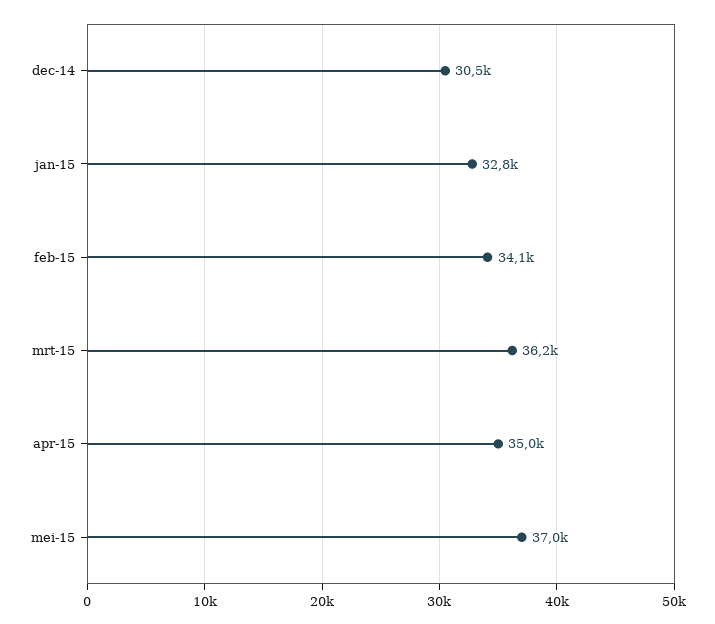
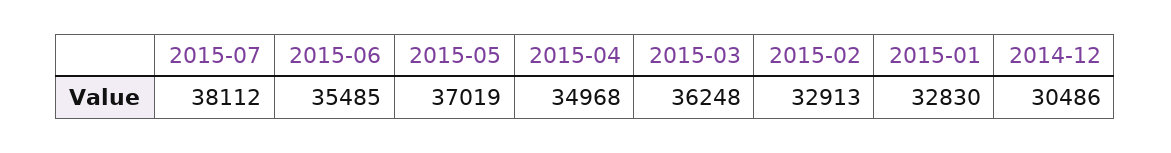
feb-15: 34100 -> 32913
2015-07: none -> 38112
2015-06: none -> 35485

